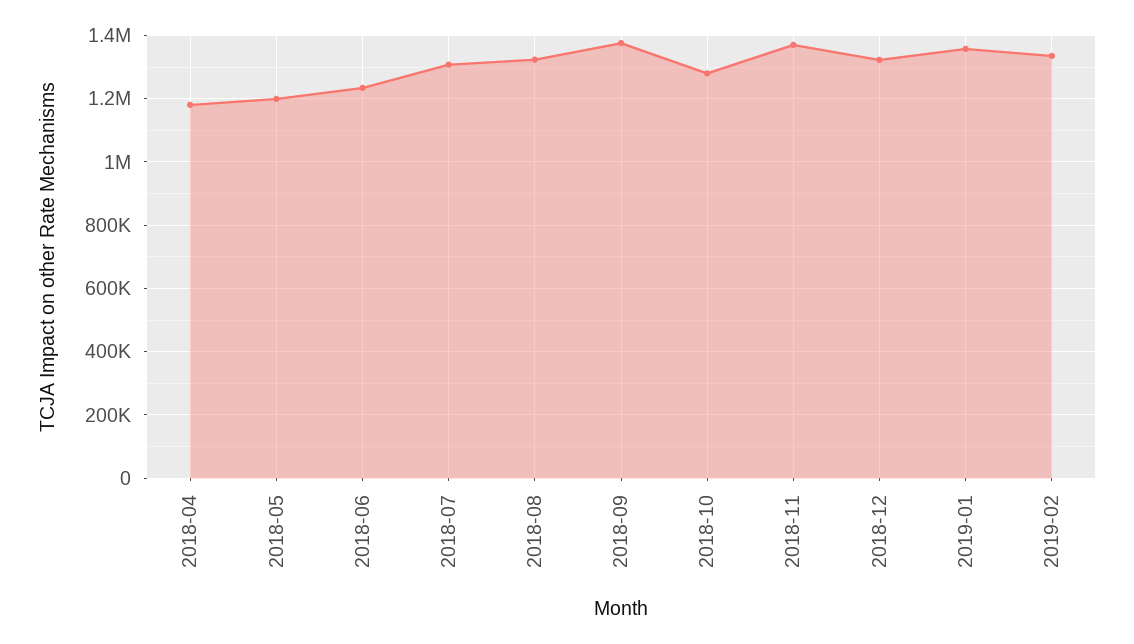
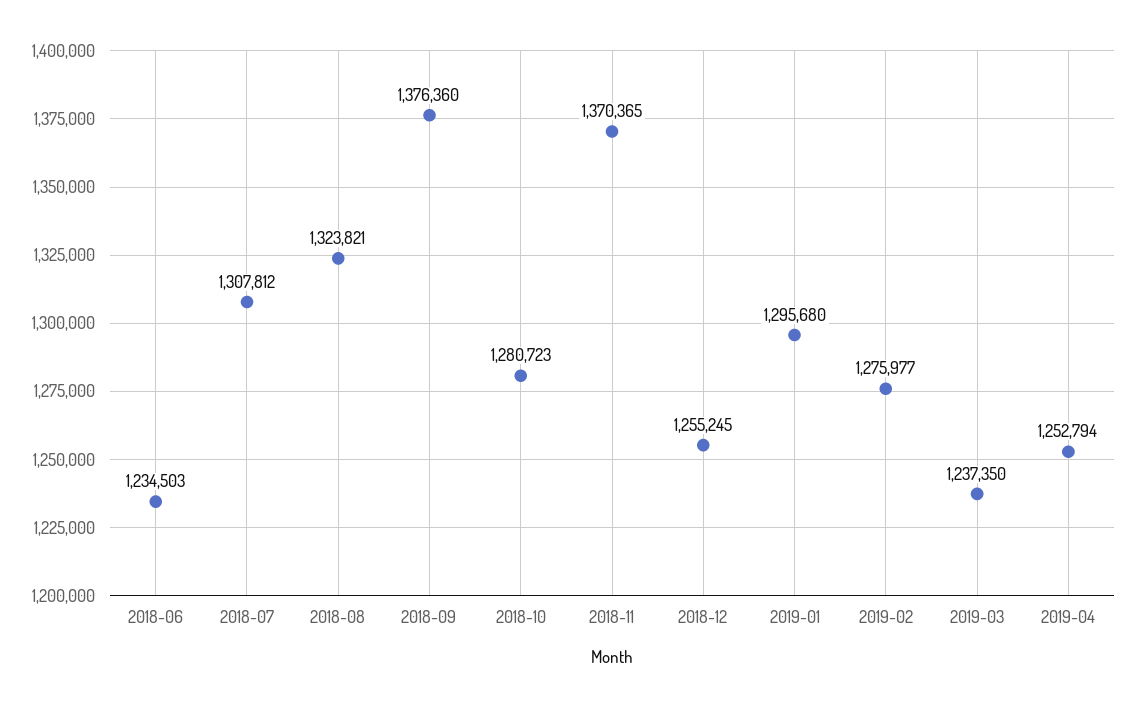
2018-04: 1180000 -> none
2018-05: 1200000 -> none
2018-12: 1320000 -> 1255245
2019-01: 1360000 -> 1295680
2019-02: 1340000 -> 1275977
2019-03: none -> 1237350
2019-04: none -> 1252794

